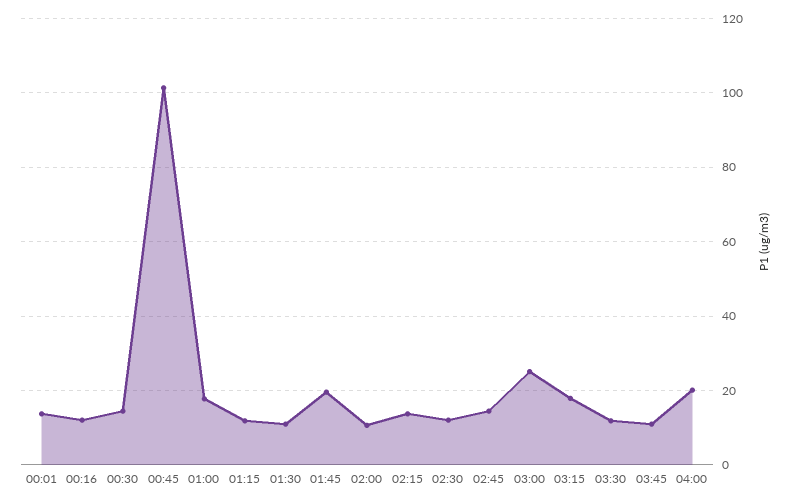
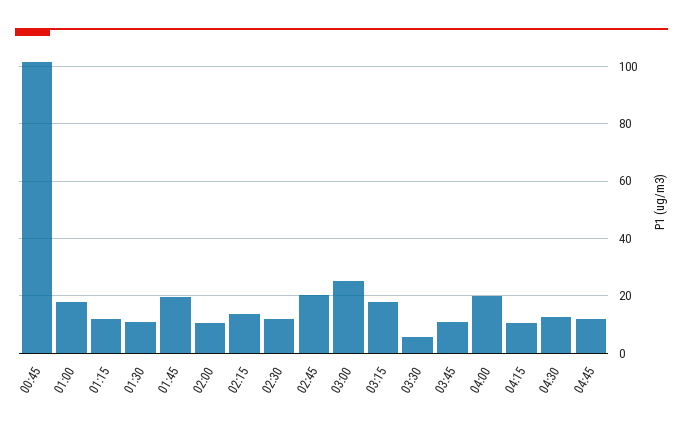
00:01: 14 -> none
00:16: 12 -> none
00:30: 14 -> none
02:45: 14 -> 20
03:30: 12 -> 5
04:15: none -> 10
04:30: none -> 12.5
04:45: none -> 12.5

